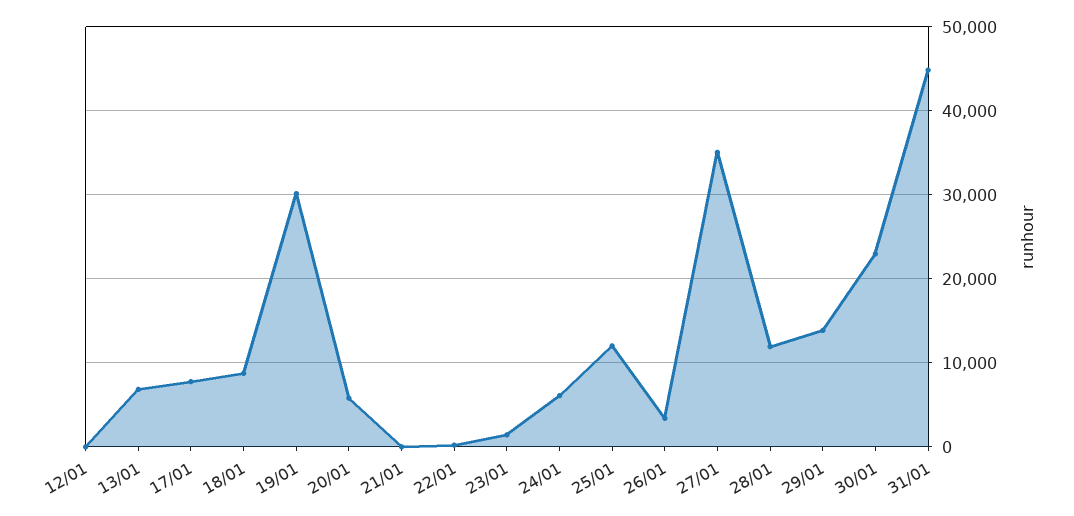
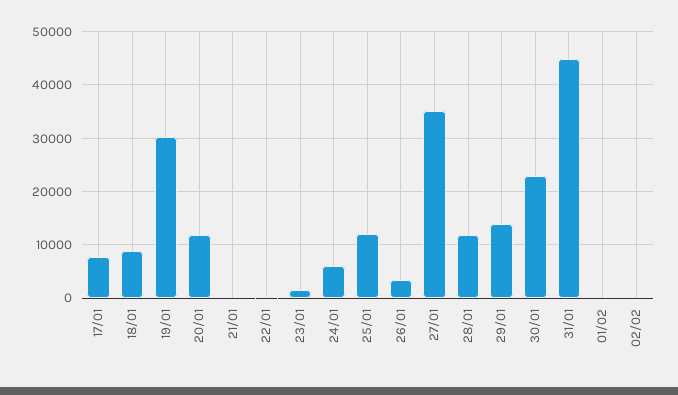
12/01: 0 -> none
13/01: 7000 -> none
20/01: 6000 -> 12000
01/02: none -> 0
02/02: none -> 0

